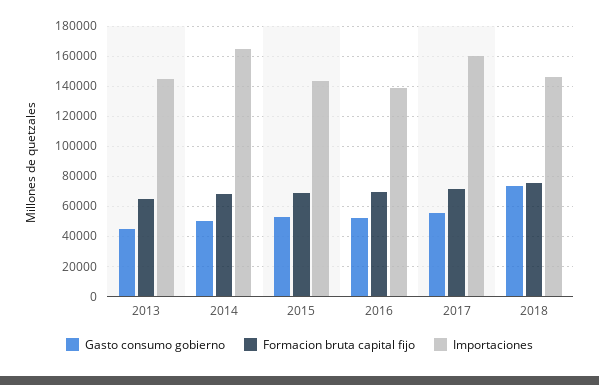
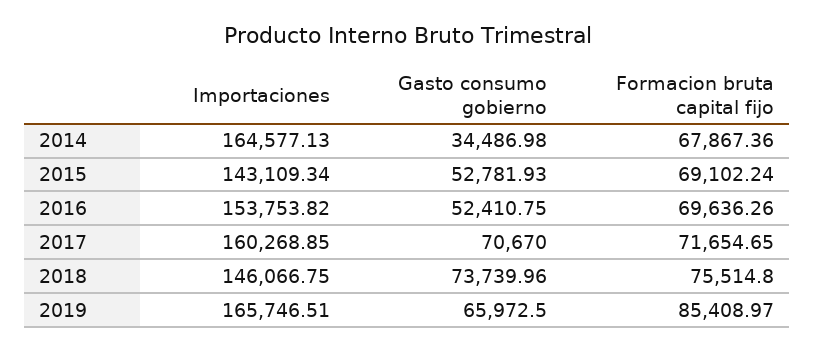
Gasto consumo gobierno, 2013: 45000 -> none
Formacion bruta capital fijo, 2013: 65000 -> none
Importaciones, 2013: 145000 -> none
Gasto consumo gobierno, 2014: 50000 -> 34486.98
Importaciones, 2016: 140000 -> 153753.82
Gasto consumo gobierno, 2017: 55000 -> 70670
Importaciones, 2019: none -> 165746.51
Gasto consumo gobierno, 2019: none -> 65972.5
Formacion bruta capital fijo, 2019: none -> 85408.97

